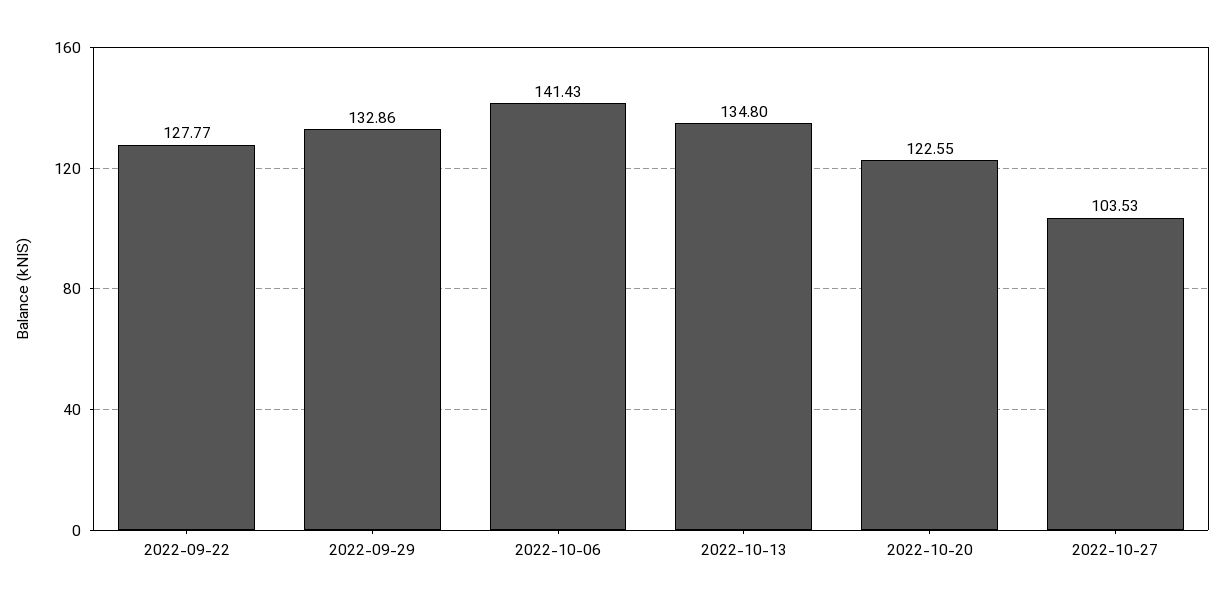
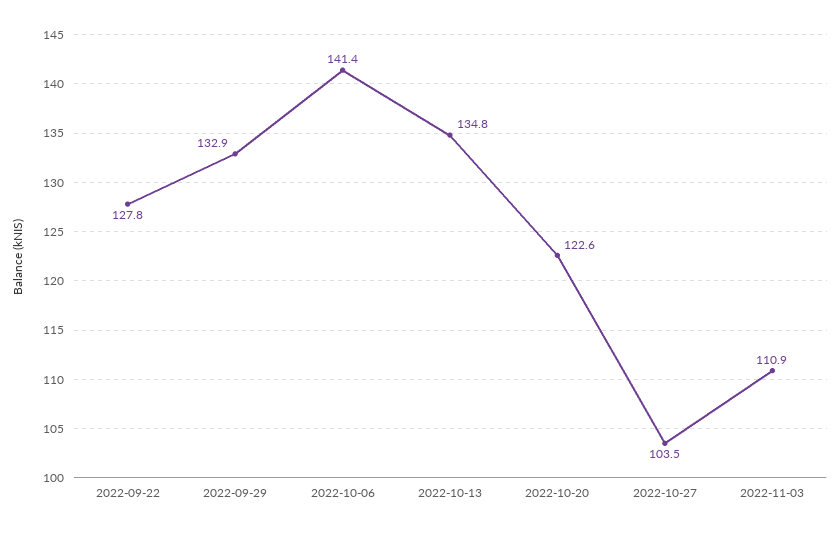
2022-11-03: none -> 110.9

